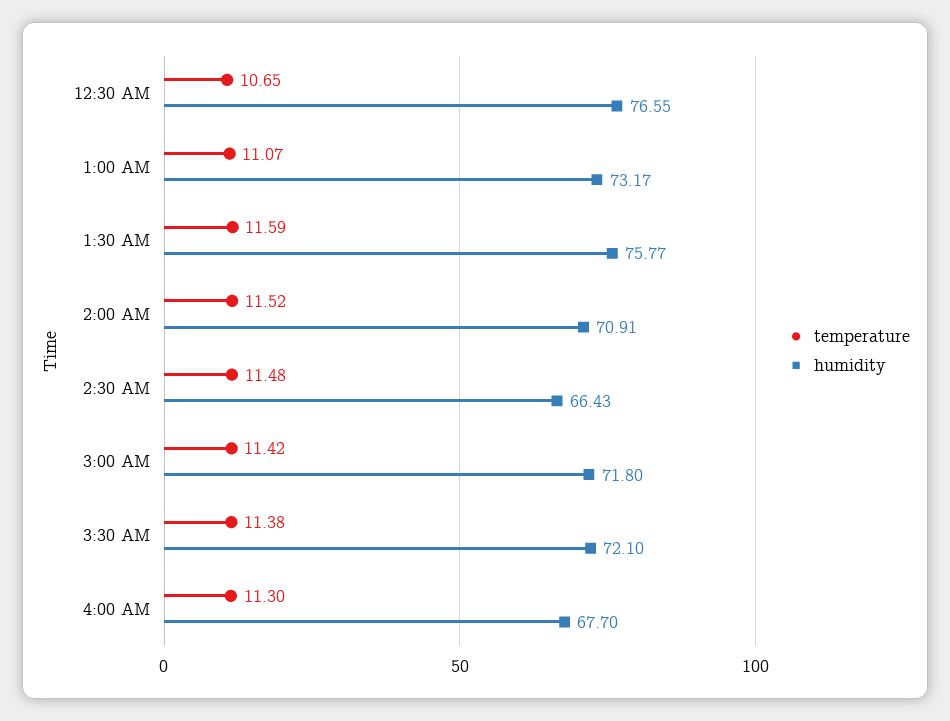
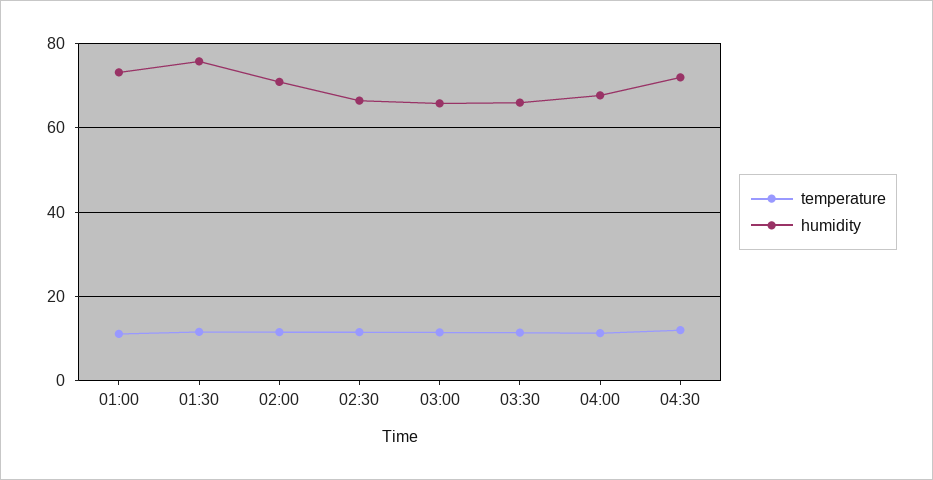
temperature, 12:30 AM: 10.65 -> none
humidity, 12:30 AM: 76.55 -> none
humidity, 3:00 AM: 71.8 -> 66
humidity, 3:30 AM: 72.1 -> 66
temperature, 04:30: none -> 12
humidity, 04:30: none -> 72

